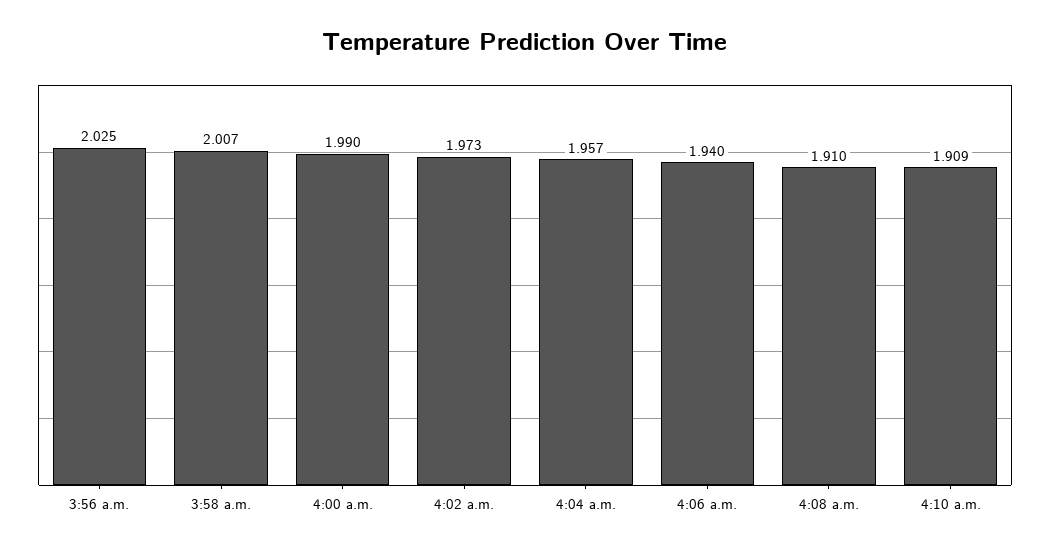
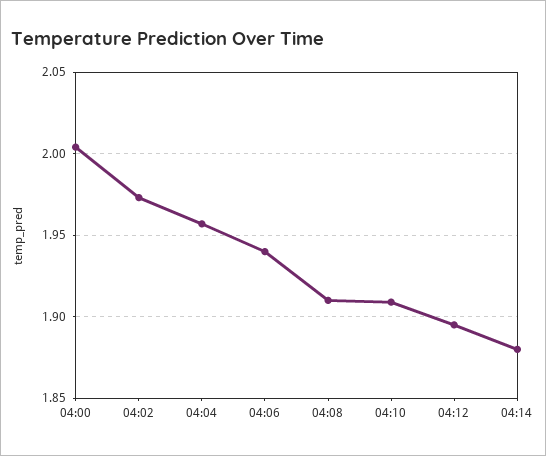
3:56 a.m.: 2.025 -> none
3:58 a.m.: 2.007 -> none
4:00 a.m.: 1.99 -> 2.005
04:12: none -> 1.895
04:14: none -> 1.88

